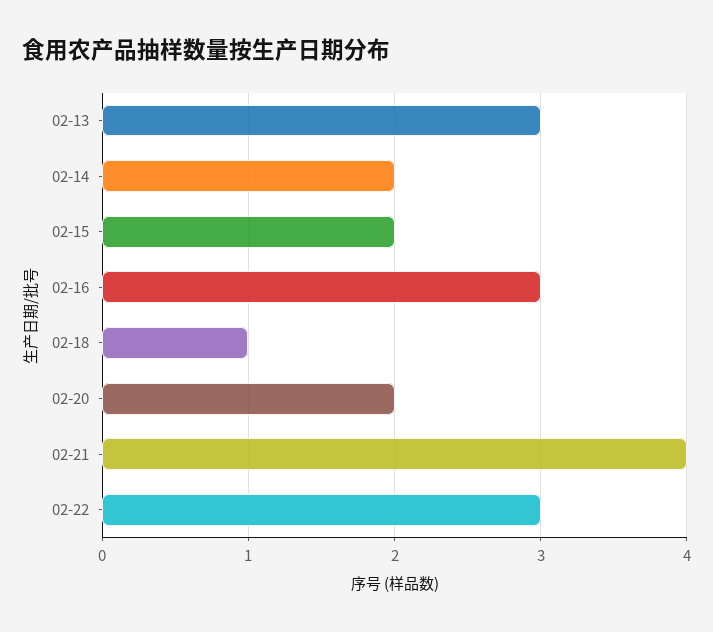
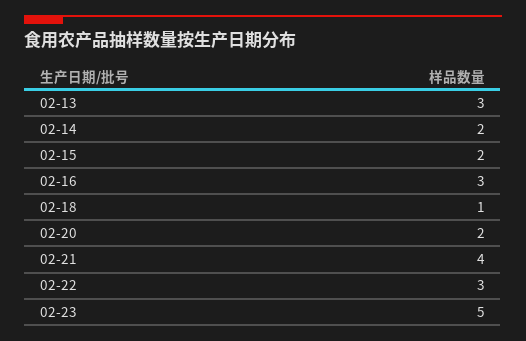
02-23: none -> 5

